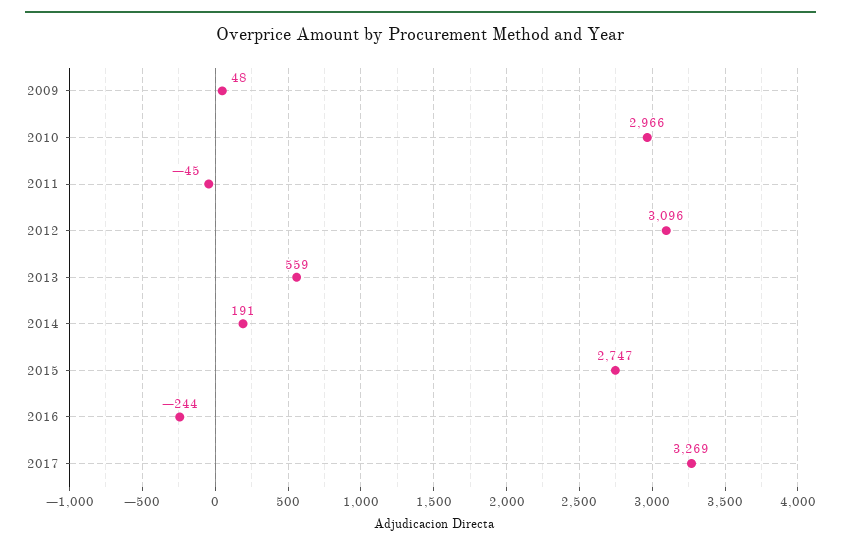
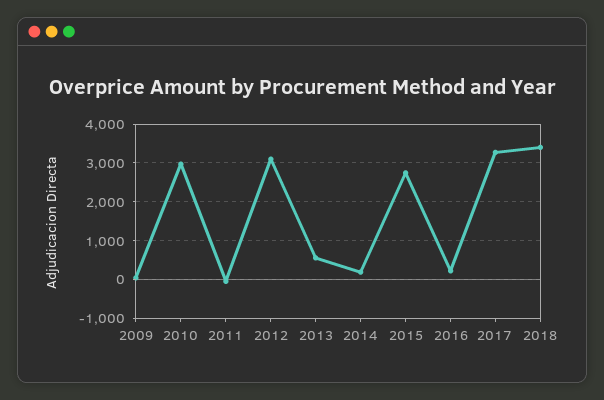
2016: -244 -> 200
2018: none -> 3400

